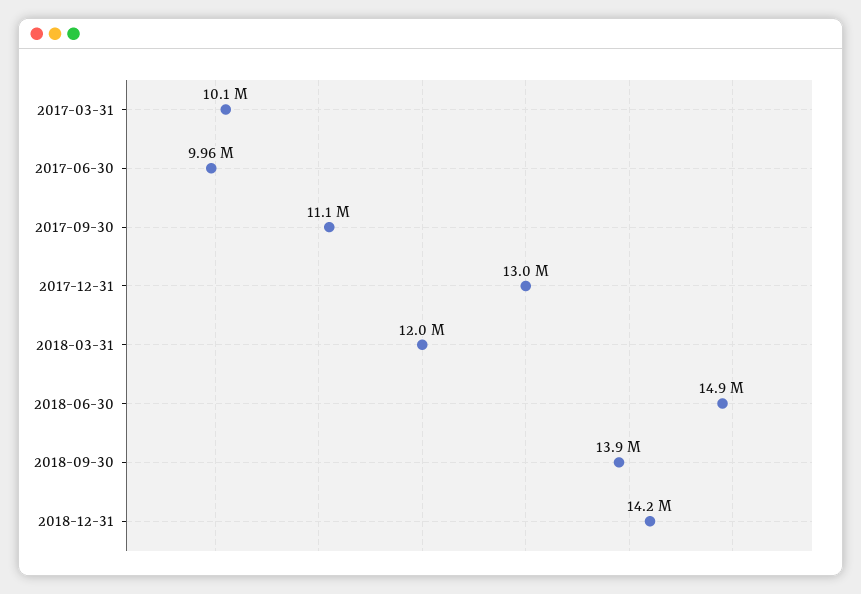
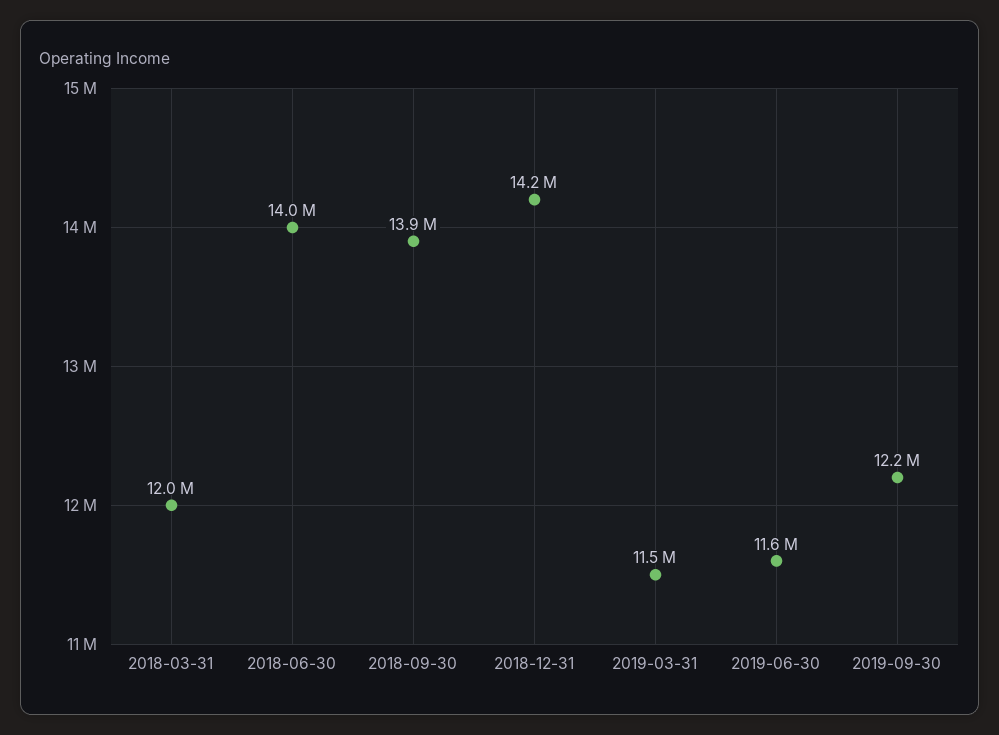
2017-03-31: 10100000 -> none
2017-06-30: 9960000 -> none
2017-09-30: 11100000 -> none
2017-12-31: 13000000 -> none
2018-06-30: 14900000 -> 14000000
2019-03-31: none -> 11500000
2019-06-30: none -> 11600000
2019-09-30: none -> 12200000

